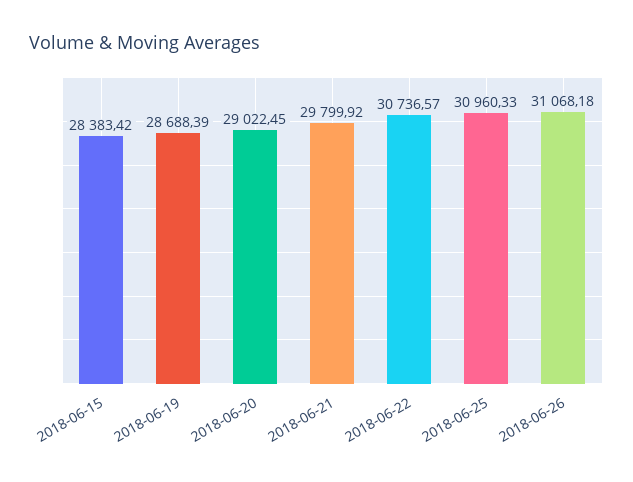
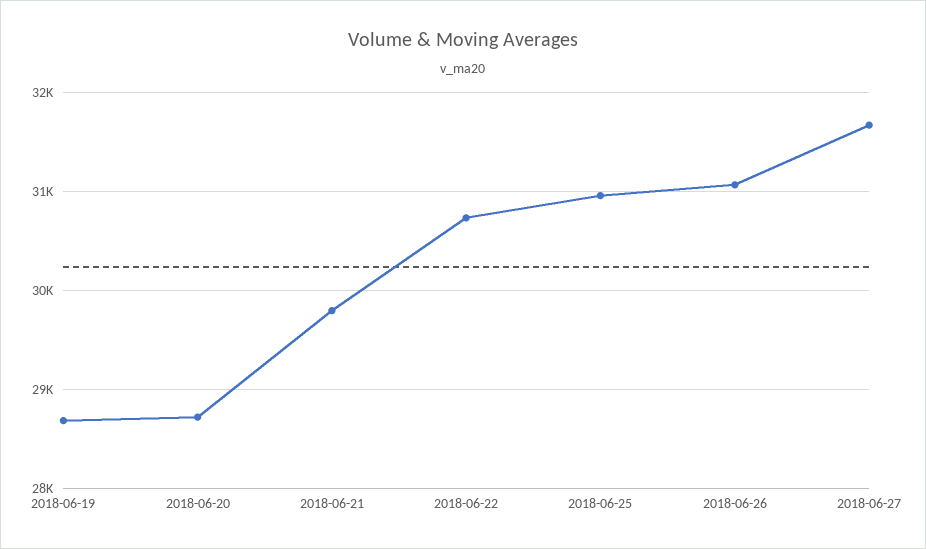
2018-06-15: 28383.42 -> none
2018-06-20: 29022.45 -> 28700
2018-06-27: none -> 31700

